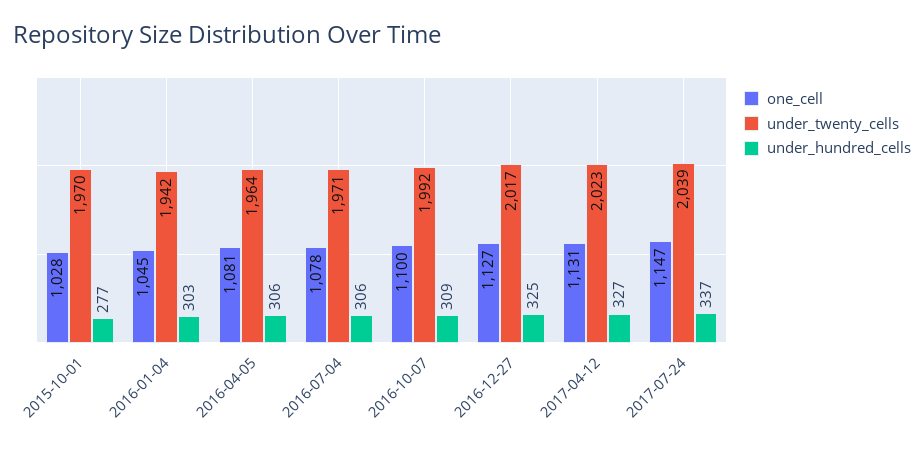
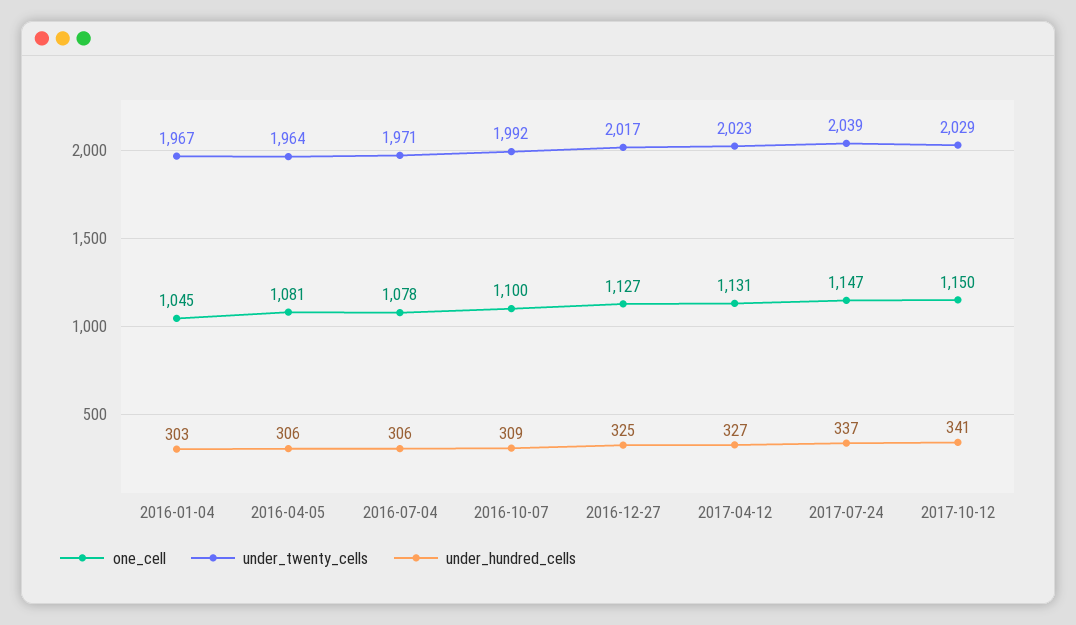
one_cell, 2015-10-01: 1028 -> none
under_twenty_cells, 2015-10-01: 1970 -> none
under_hundred_cells, 2015-10-01: 277 -> none
under_twenty_cells, 2016-01-04: 1942 -> 1967
one_cell, 2017-10-12: none -> 1150
under_twenty_cells, 2017-10-12: none -> 2029
under_hundred_cells, 2017-10-12: none -> 341

